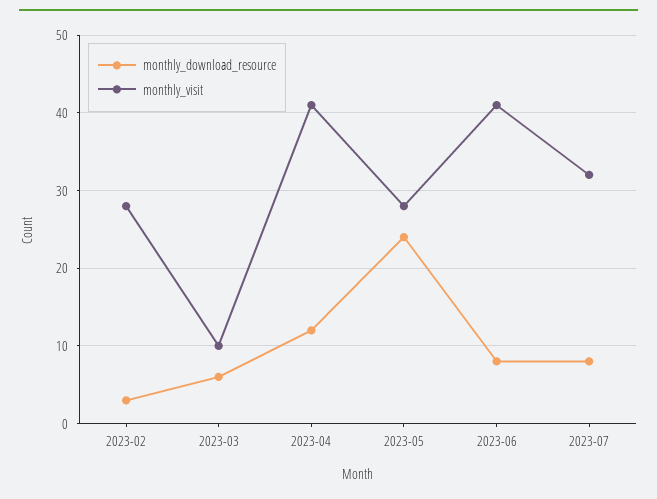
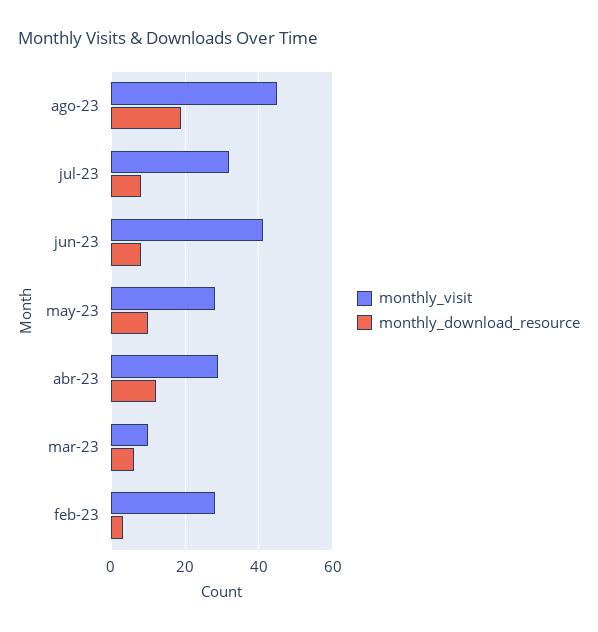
monthly_visit, 2023-04: 41 -> 30
monthly_download_resource, 2023-05: 24 -> 10
monthly_visit, ago-23: none -> 45
monthly_download_resource, ago-23: none -> 20

